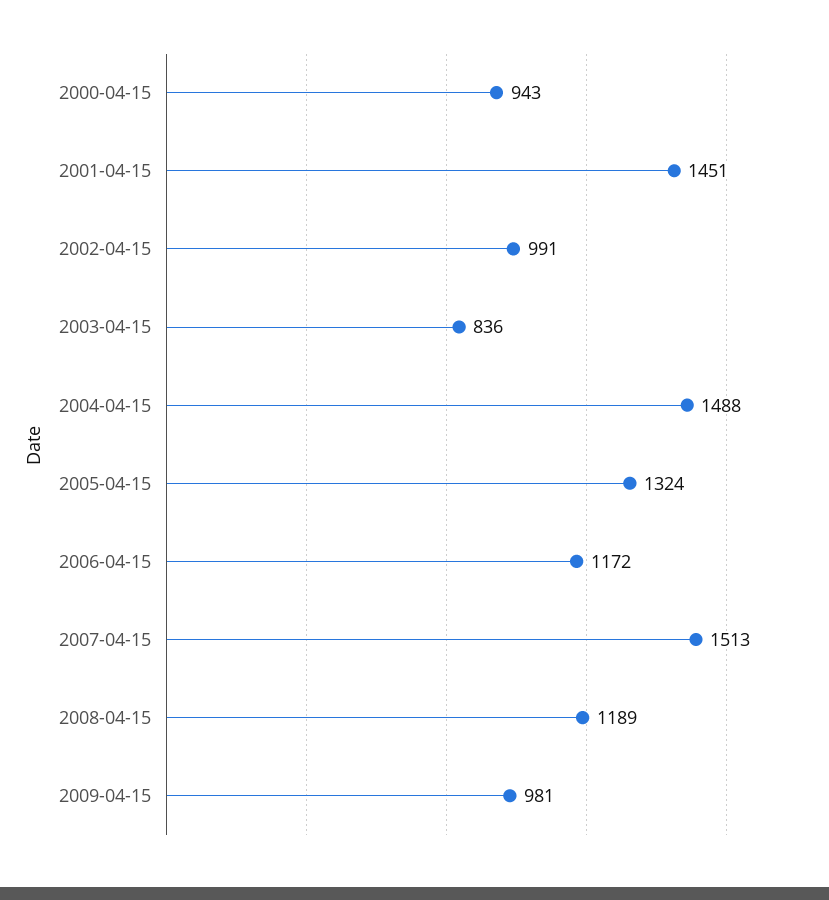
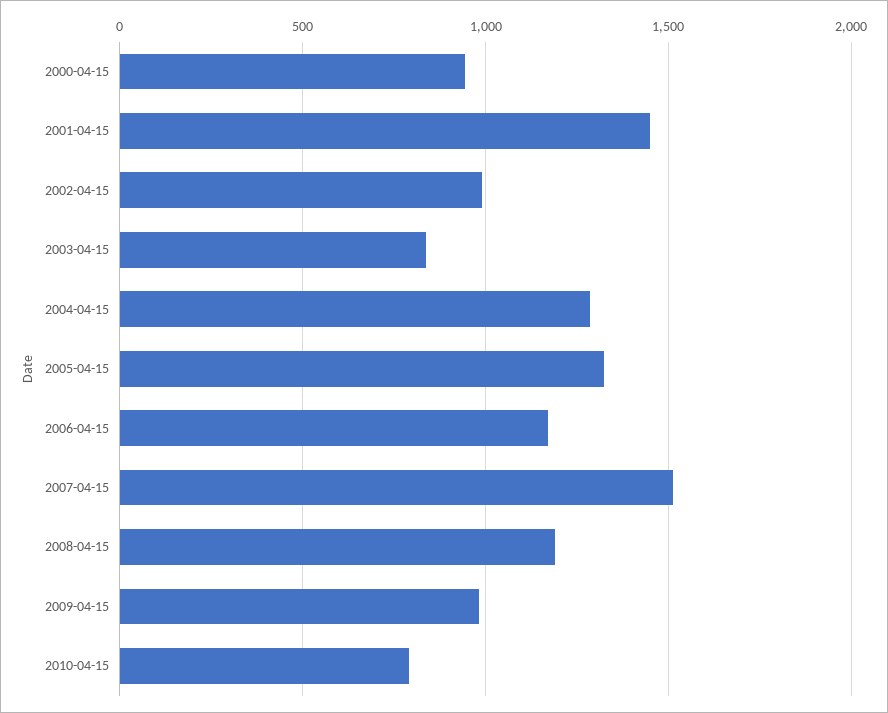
2004-04-15: 1488 -> 1300
2010-04-15: none -> 800

